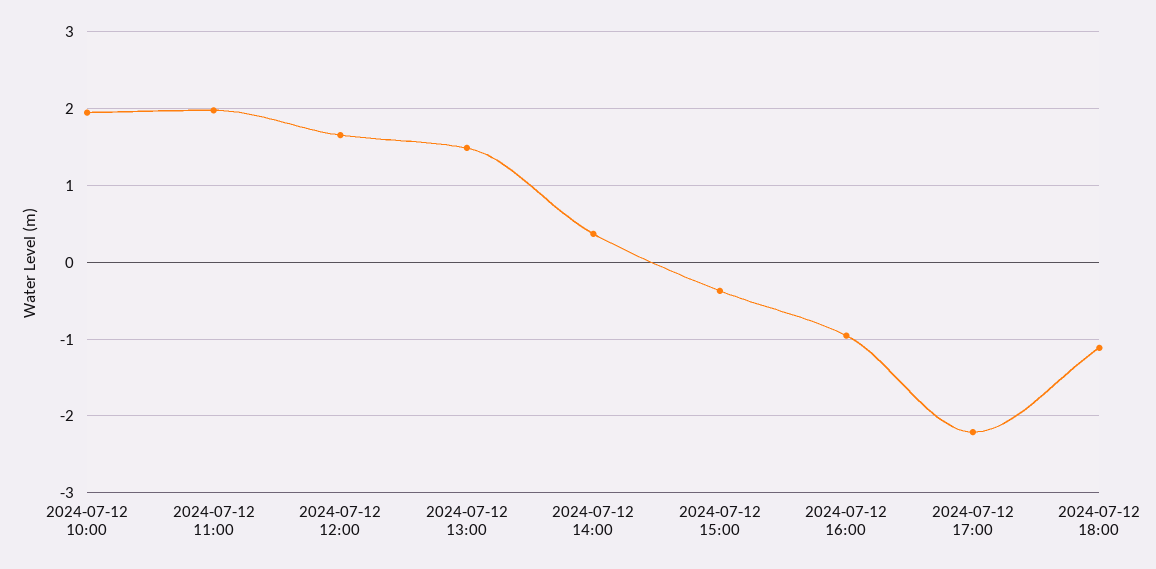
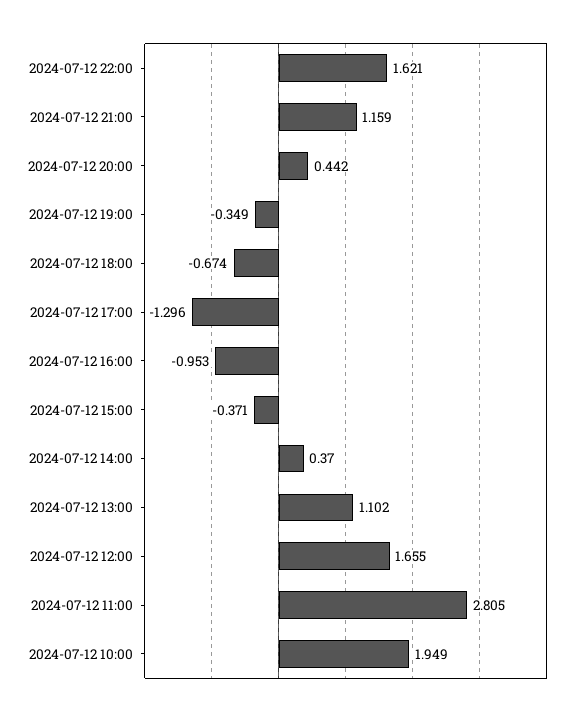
2024-07-12 11:00: 2 -> 2.805
2024-07-12 13:00: 1.5 -> 1.102
2024-07-12 17:00: -2.2 -> -1.296
2024-07-12 18:00: -1.1 -> -0.674
2024-07-12 22:00: none -> 1.621
2024-07-12 21:00: none -> 1.159
2024-07-12 20:00: none -> 0.442
2024-07-12 19:00: none -> -0.349

